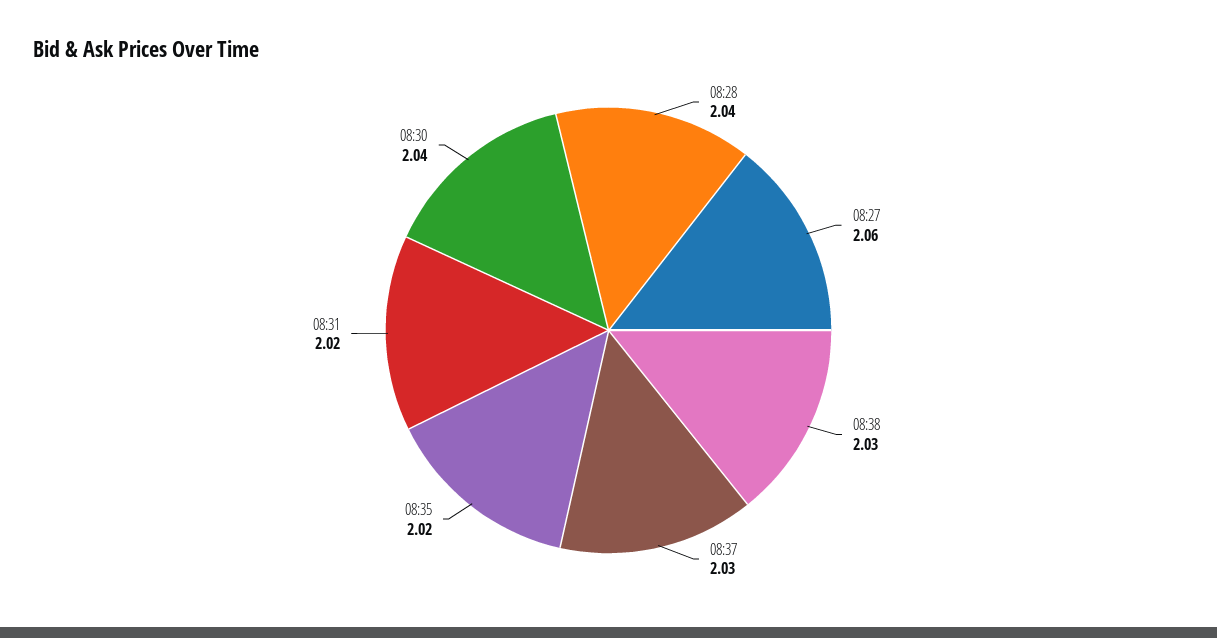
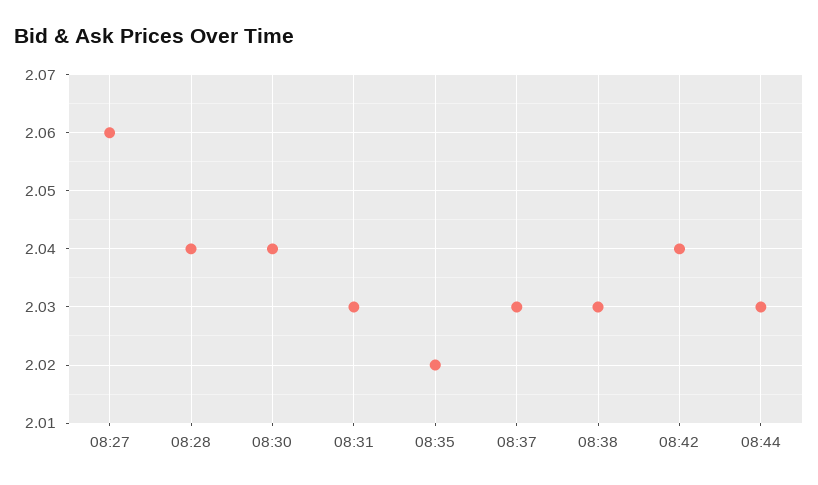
08:31: 2.02 -> 2.03
08:42: none -> 2.04
08:44: none -> 2.03

